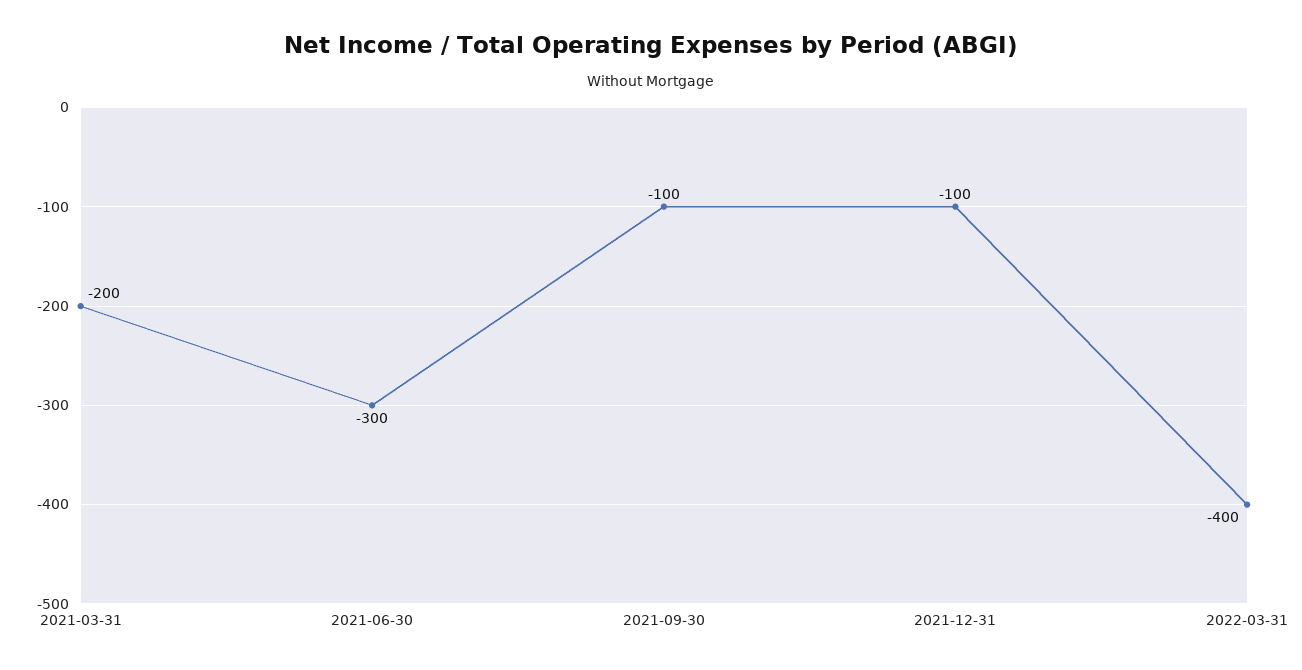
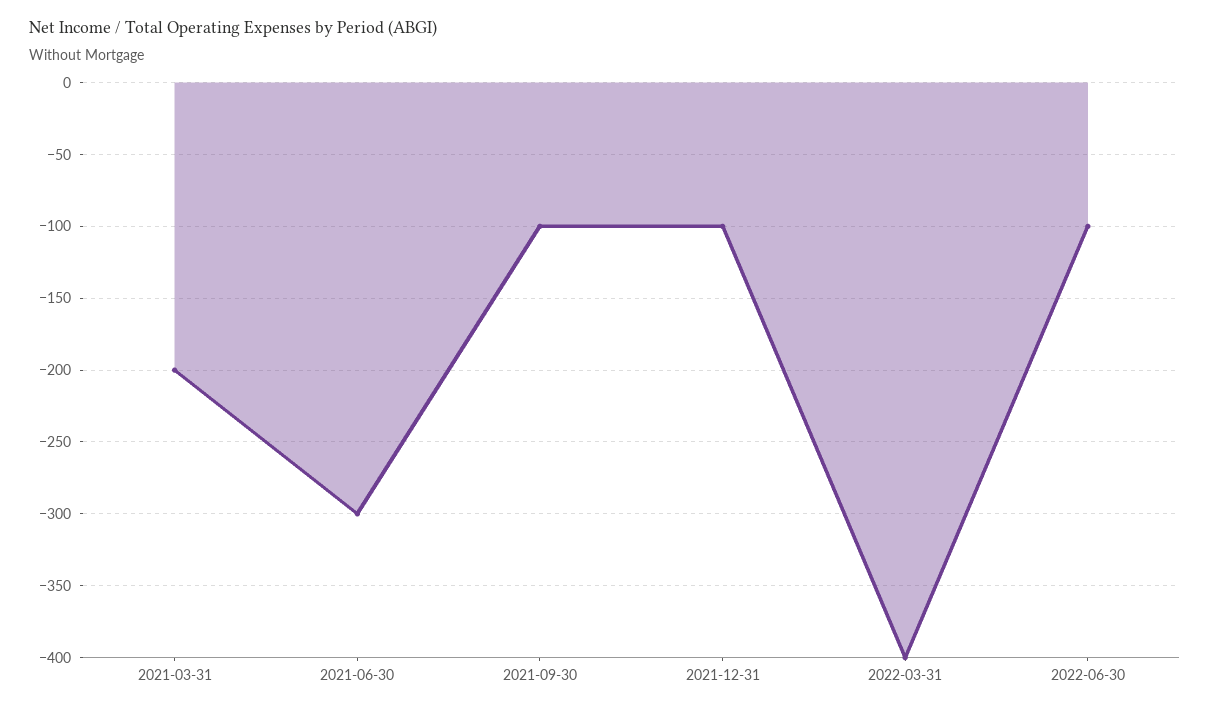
2022-06-30: none -> -100

